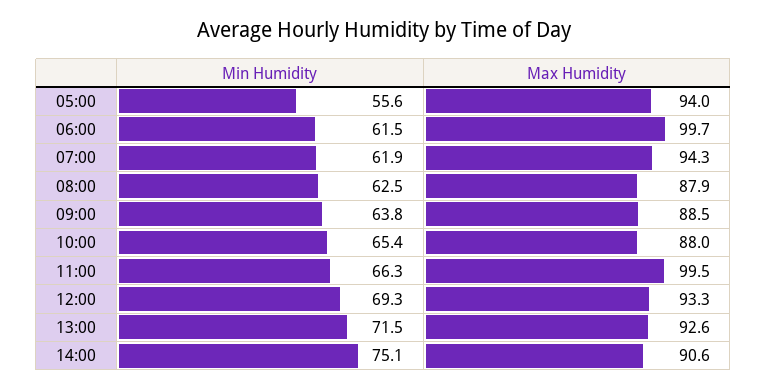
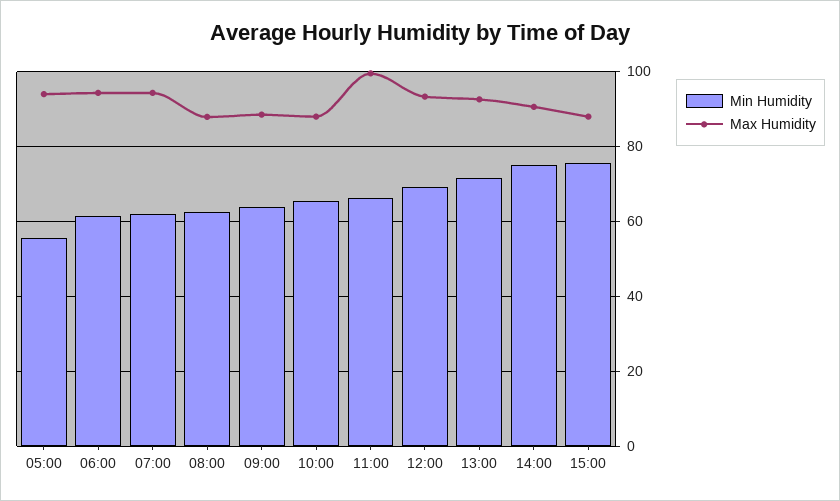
Max Humidity, 06:00: 99.7 -> 94
Min Humidity, 15:00: none -> 76
Max Humidity, 15:00: none -> 88

